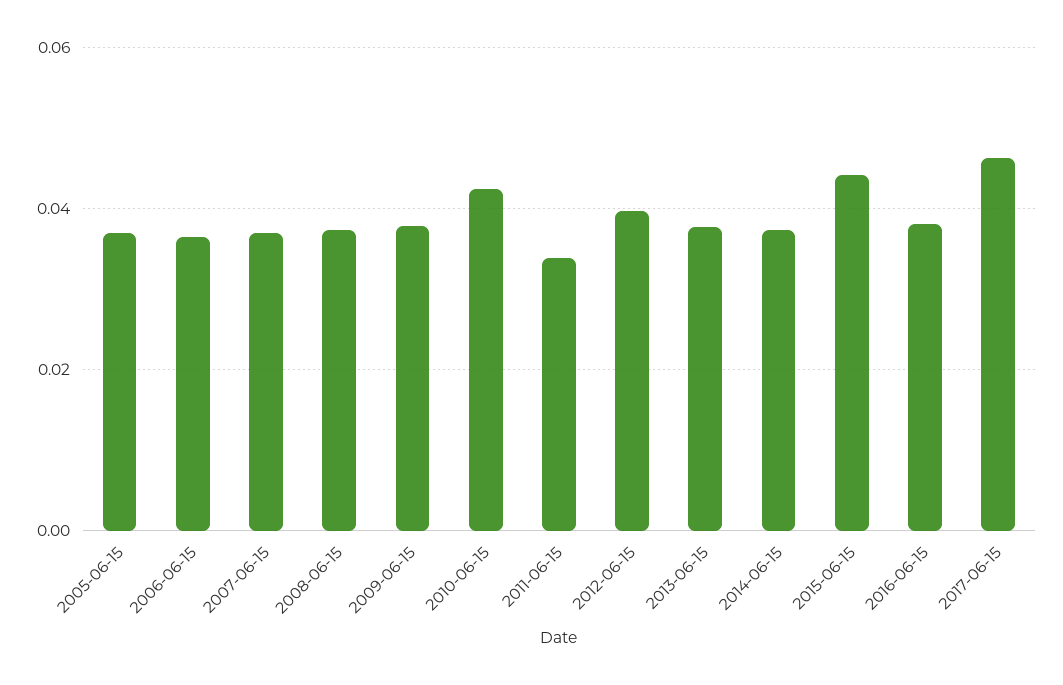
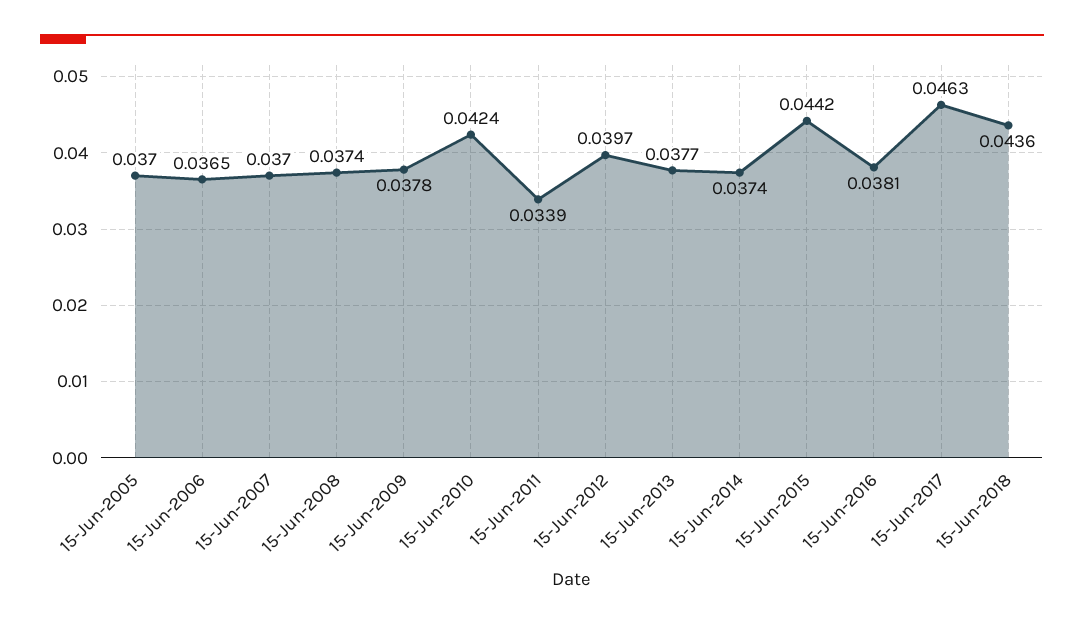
15-Jun-2018: none -> 0.0436

